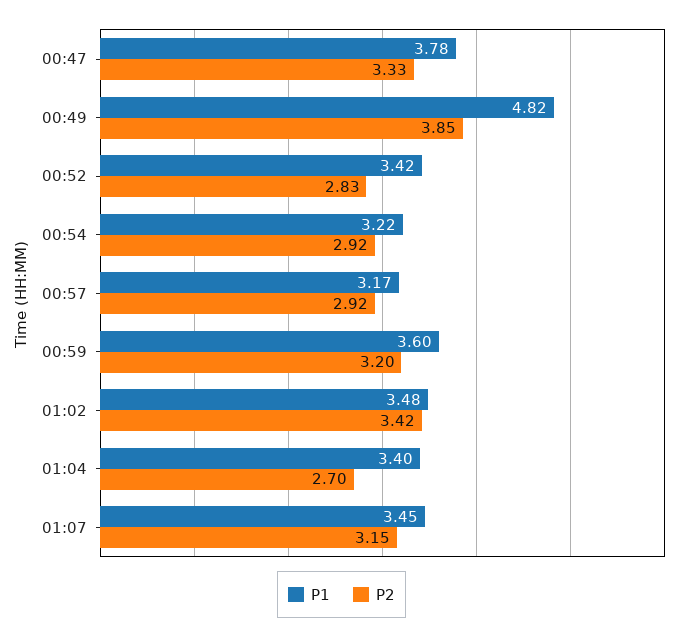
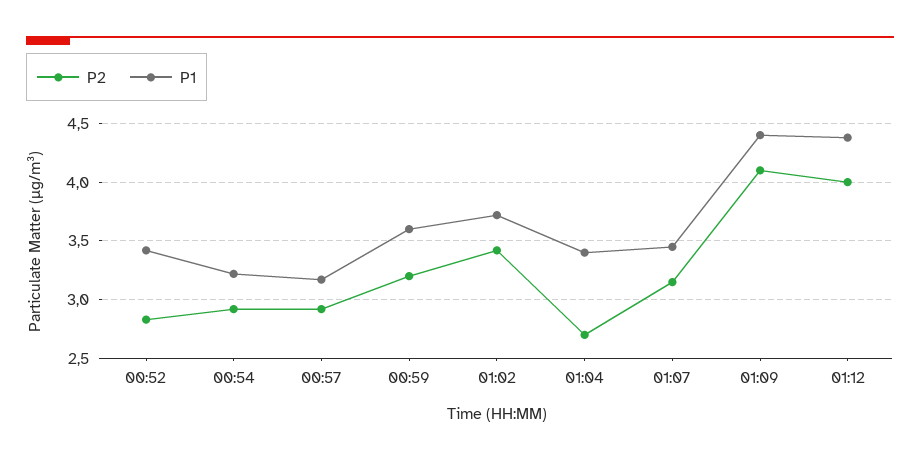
P1, 00:47: 3.78 -> none
P2, 00:47: 3.33 -> none
P1, 00:49: 4.82 -> none
P2, 00:49: 3.85 -> none
P1, 01:02: 3.48 -> 3.7
P2, 01:09: none -> 4.1
P1, 01:09: none -> 4.4
P2, 01:12: none -> 4
P1, 01:12: none -> 4.4

